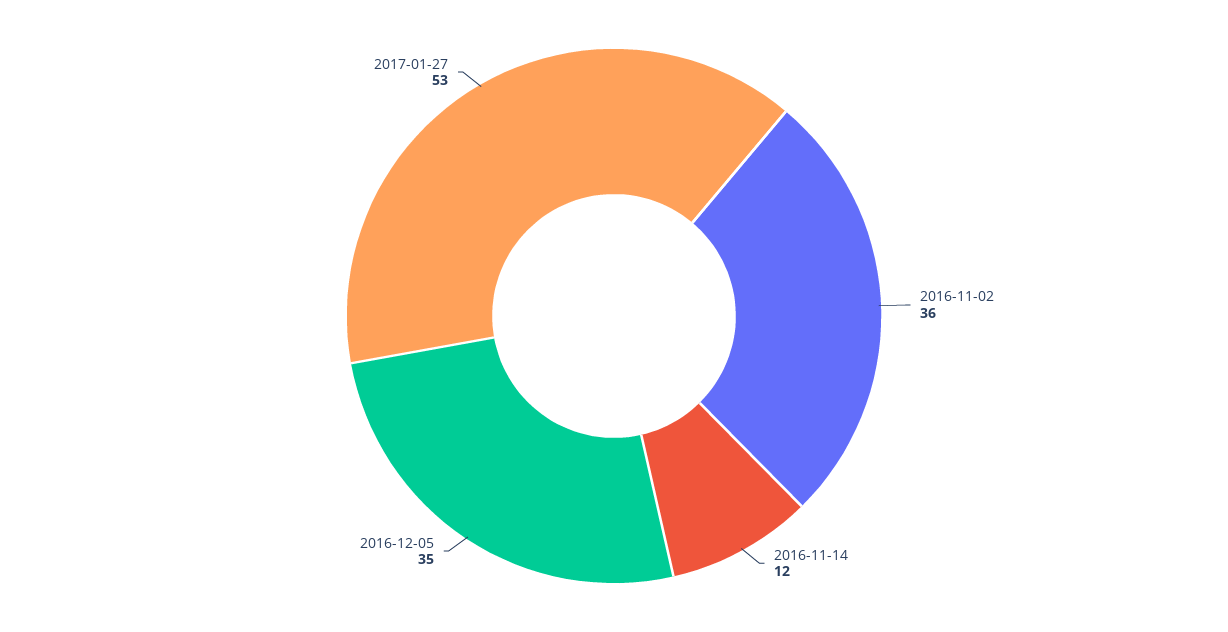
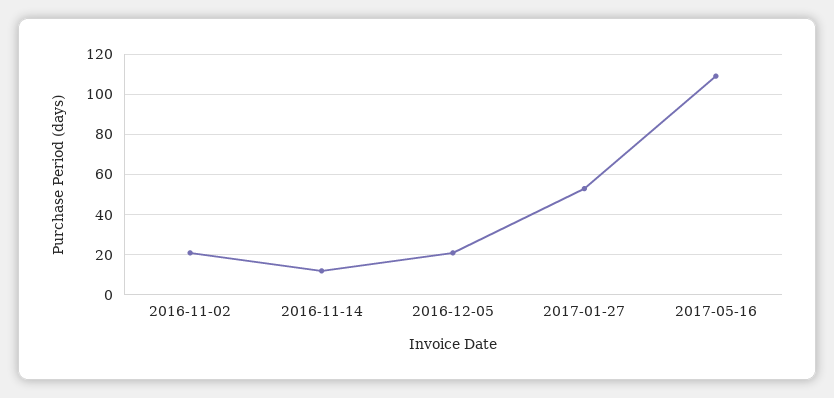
2016-11-02: 36 -> 20
2016-12-05: 35 -> 20
2017-05-16: none -> 110

